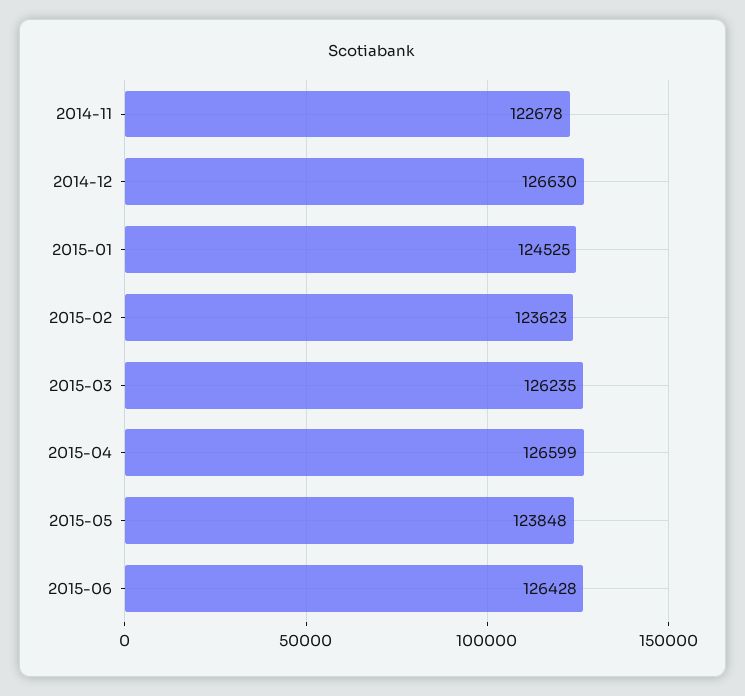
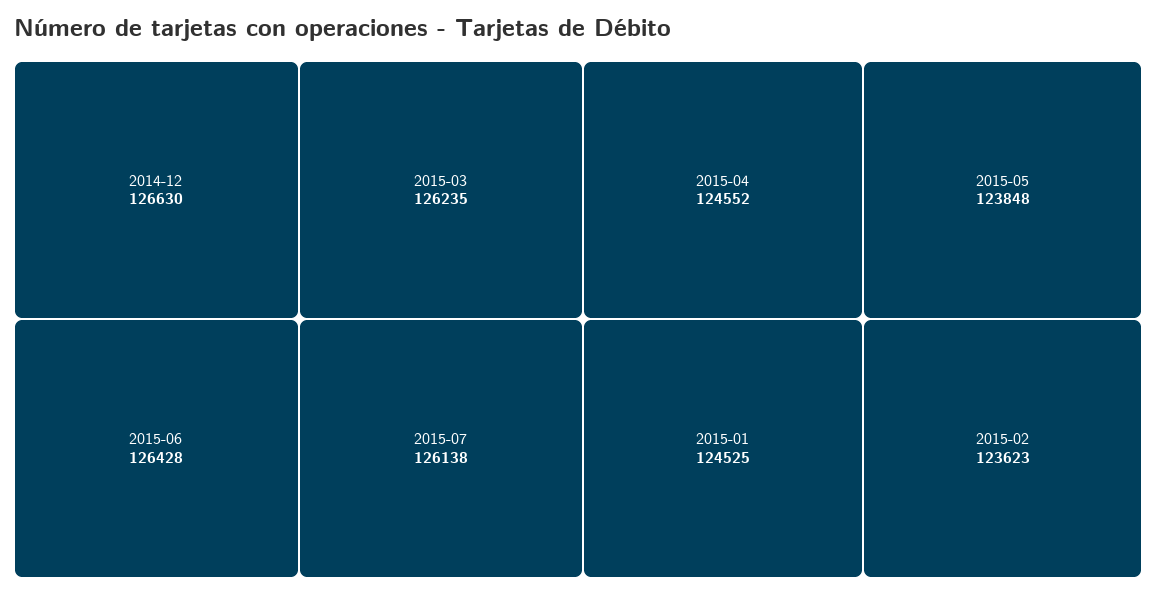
2014-11: 122678 -> none
2015-04: 126599 -> 124552
2015-07: none -> 126138

